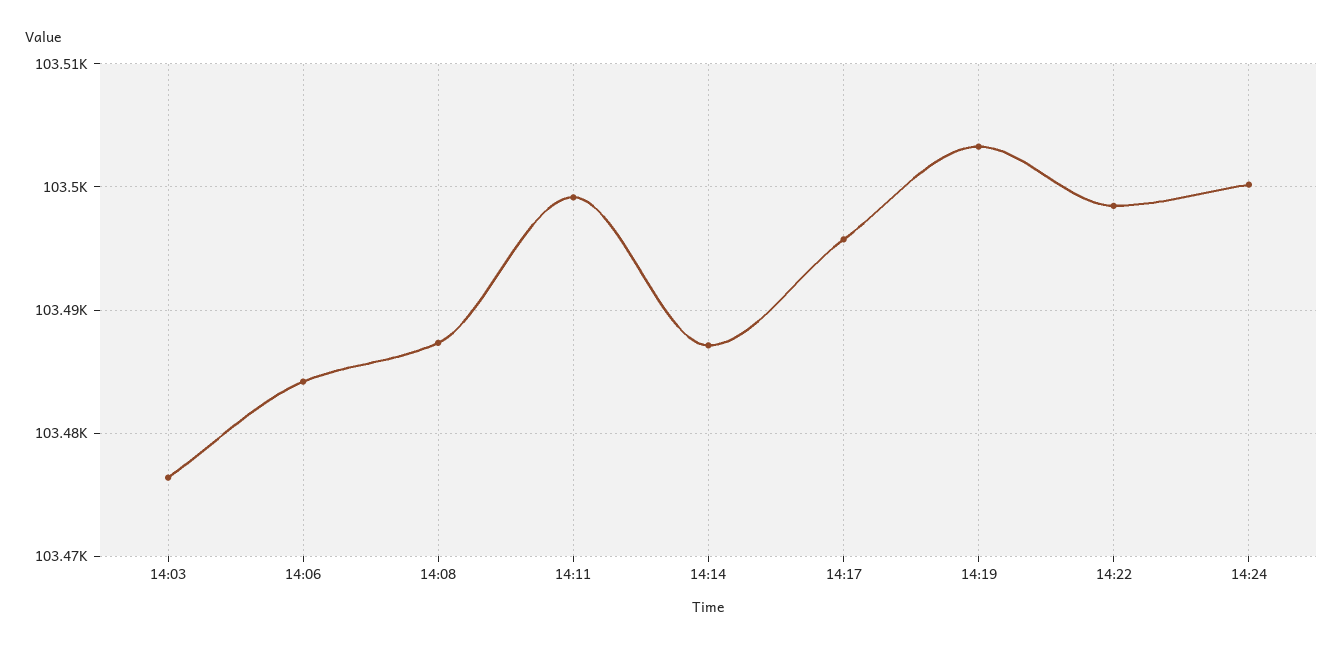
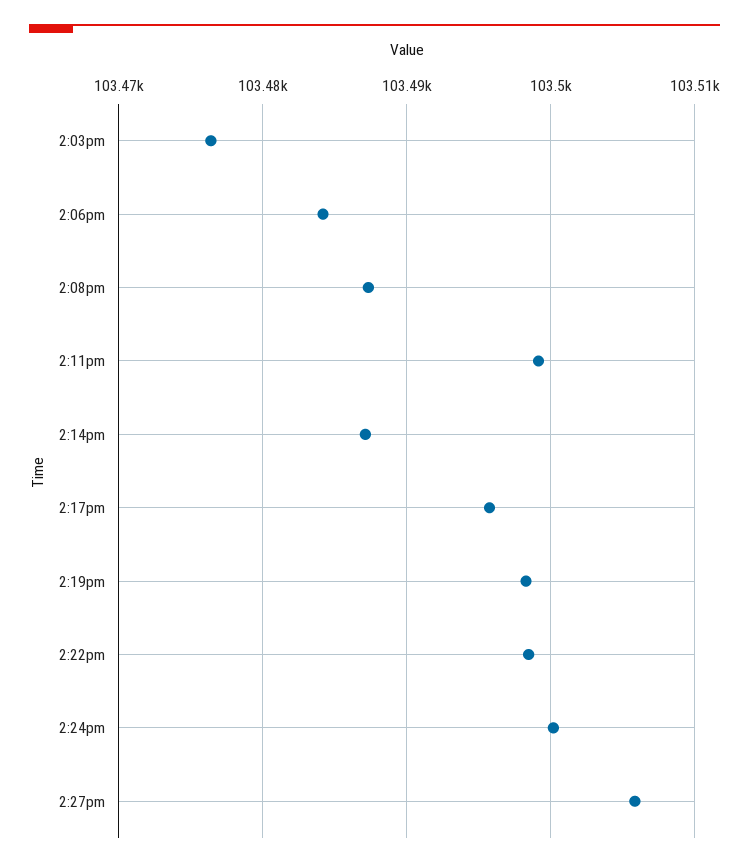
14:19: 103503 -> 103498
2:27pm: none -> 103506

